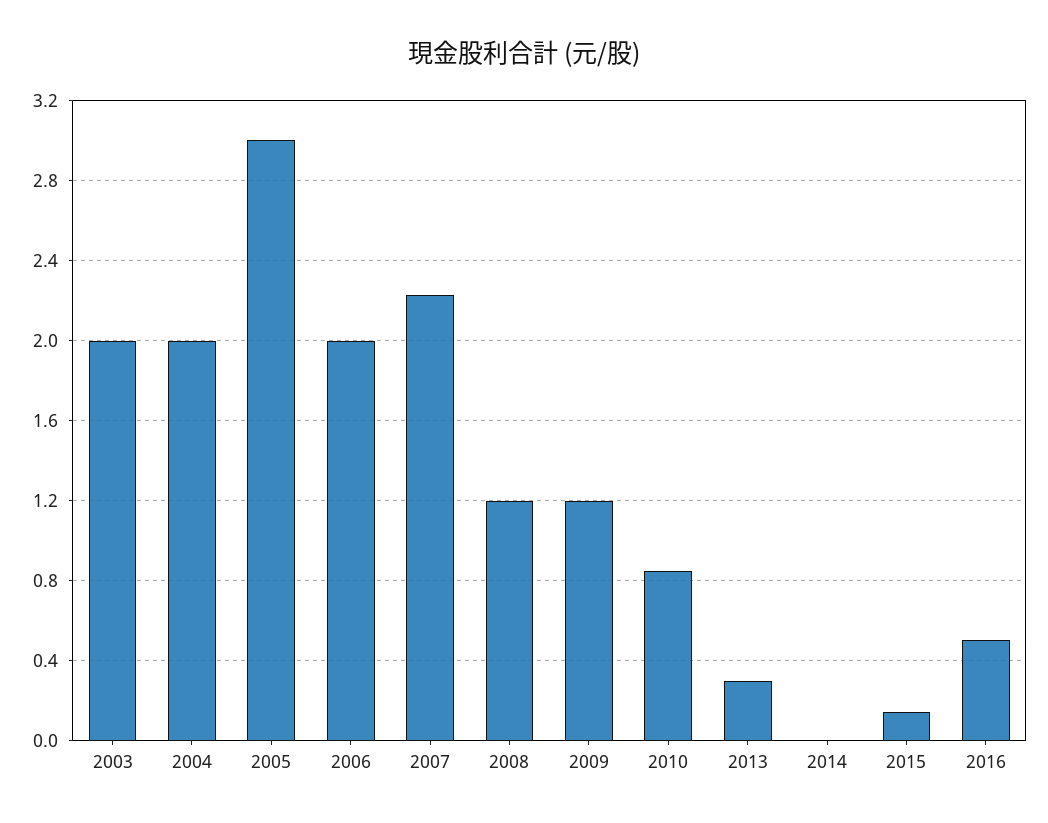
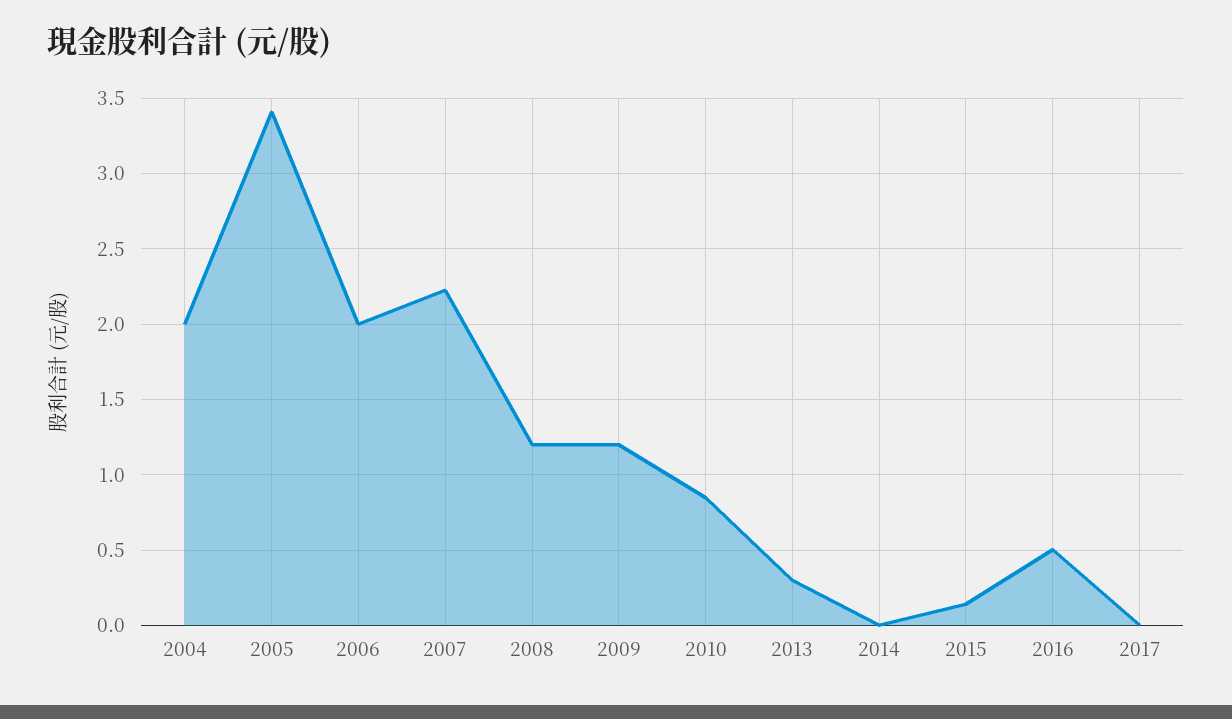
2003: 2 -> none
2005: 3 -> 3.4
2017: none -> 0

